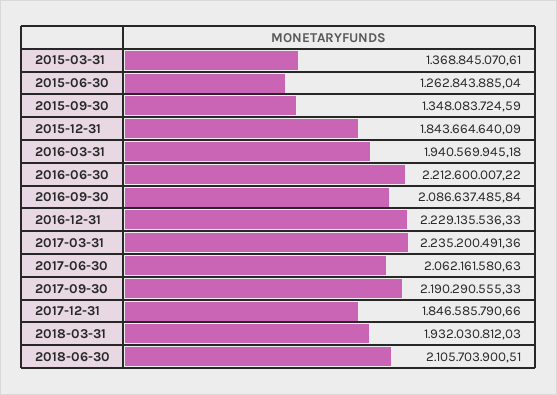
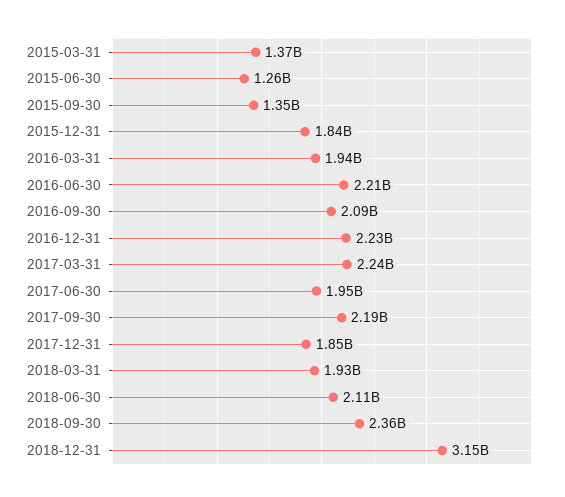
2017-06-30: 2062161580.63 -> 1950000000
2018-09-30: none -> 2360000000
2018-12-31: none -> 3150000000

